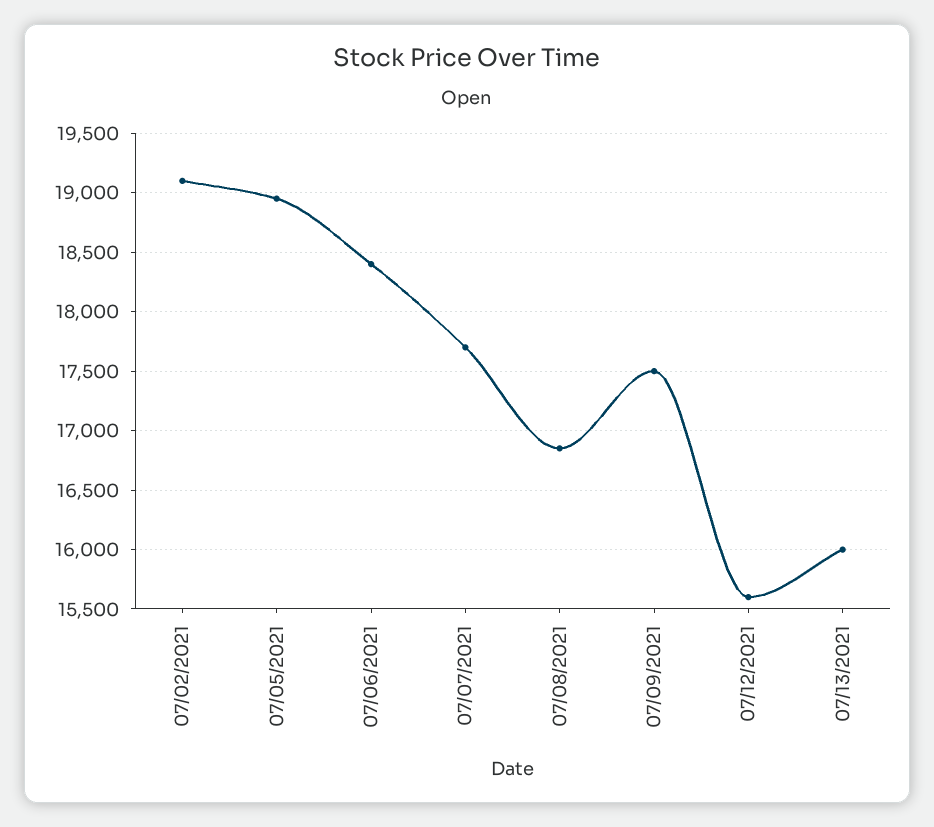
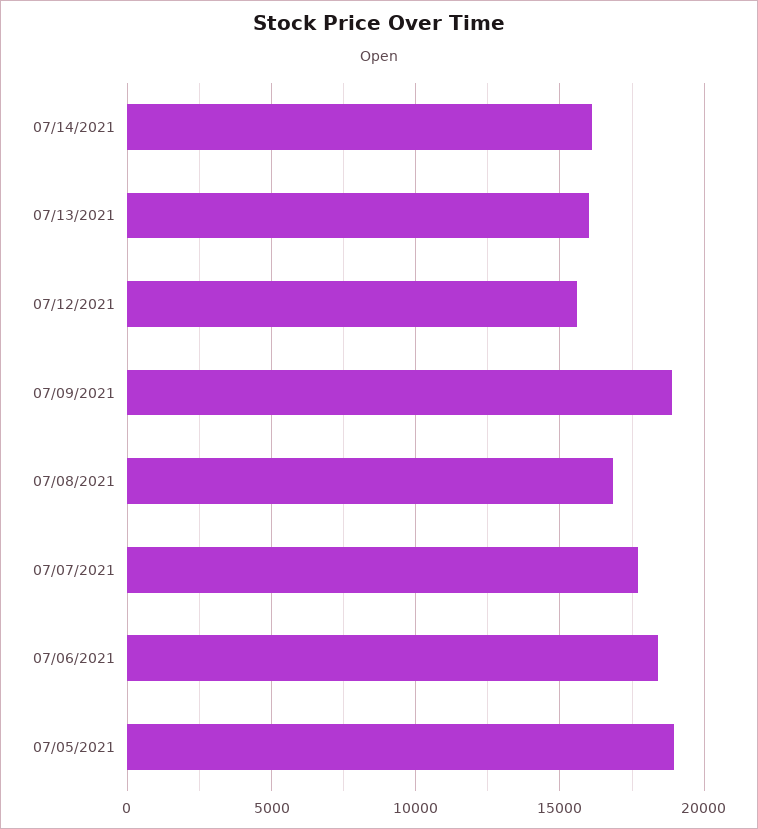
07/02/2021: 19100 -> none
07/09/2021: 17500 -> 19000
07/14/2021: none -> 16000

